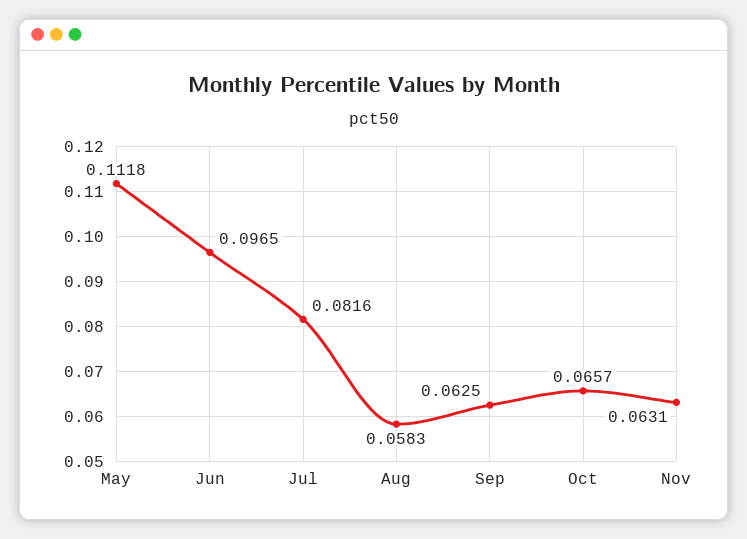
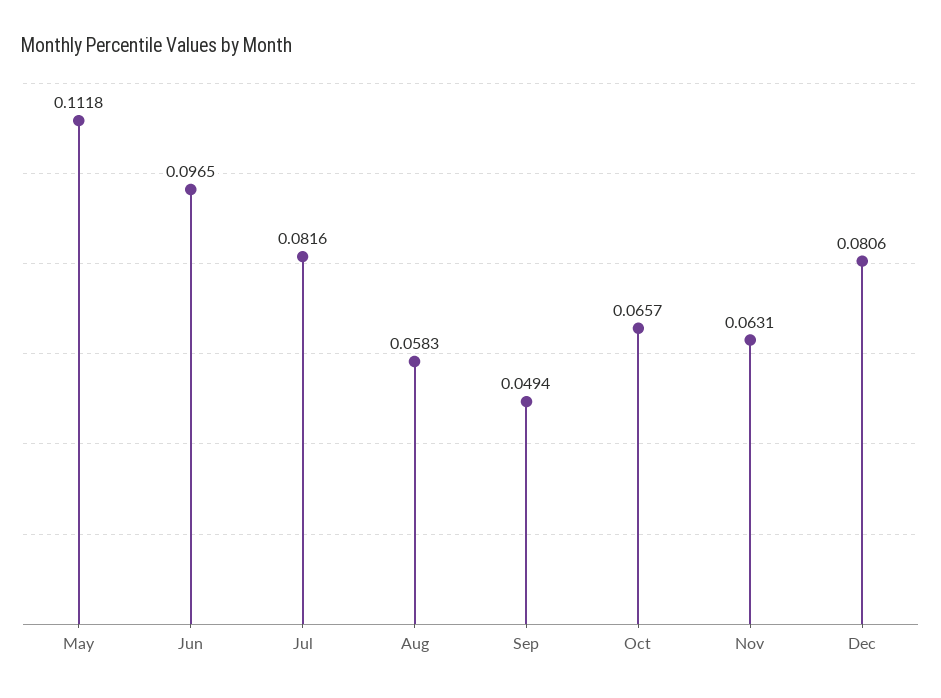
Sep: 0.0625 -> 0.0494
Dec: none -> 0.0806

